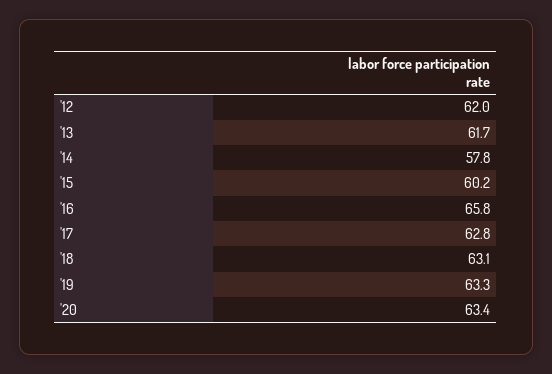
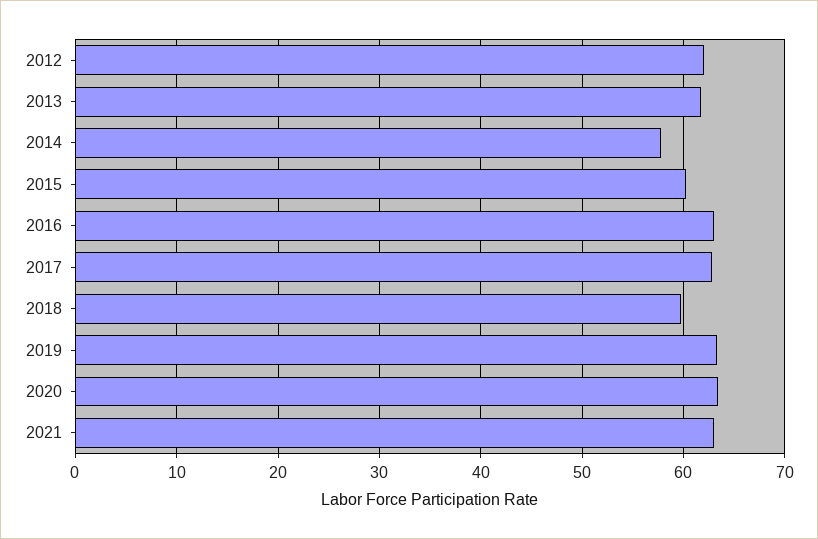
'16: 65.8 -> 63
'18: 63.1 -> 60
2021: none -> 63

